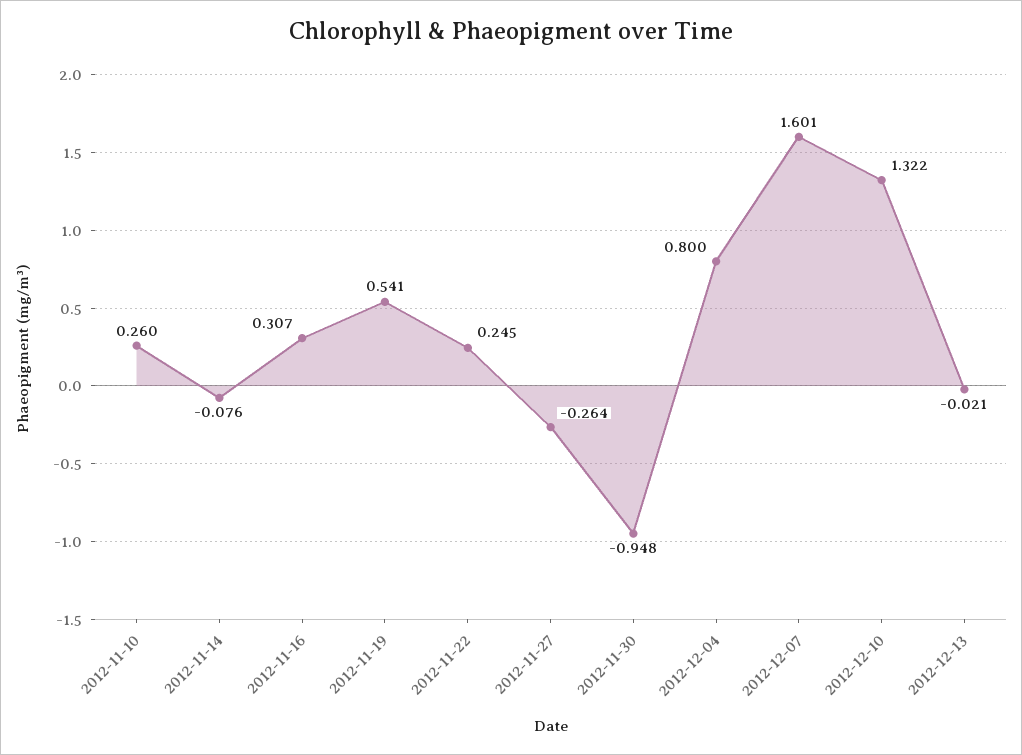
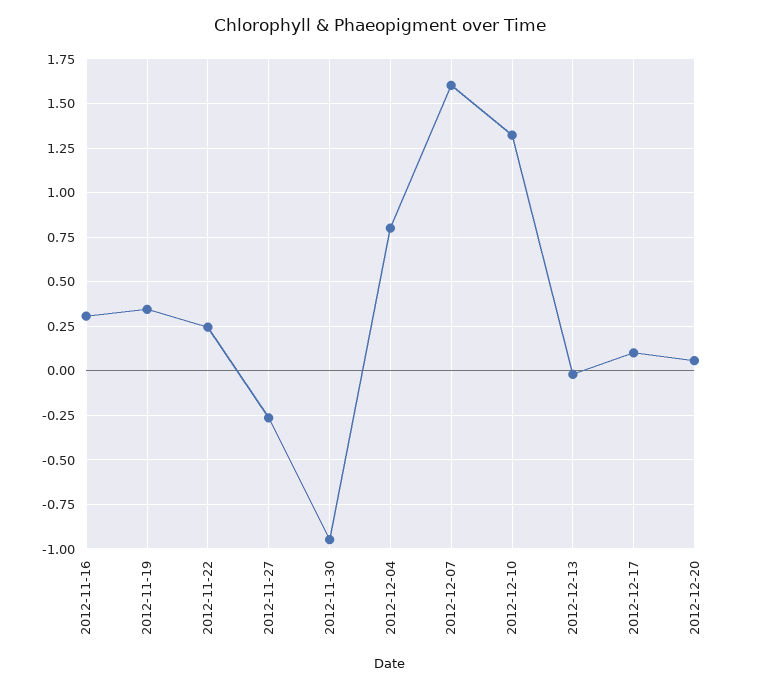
2012-11-10: 0.26 -> none
2012-11-14: -0.076 -> none
2012-11-19: 0.541 -> 0.35
2012-12-17: none -> 0.1
2012-12-20: none -> 0.05

